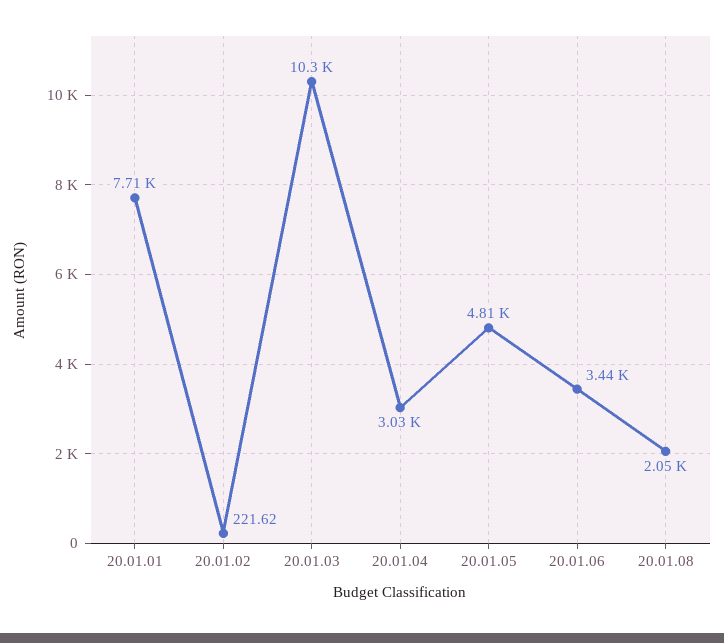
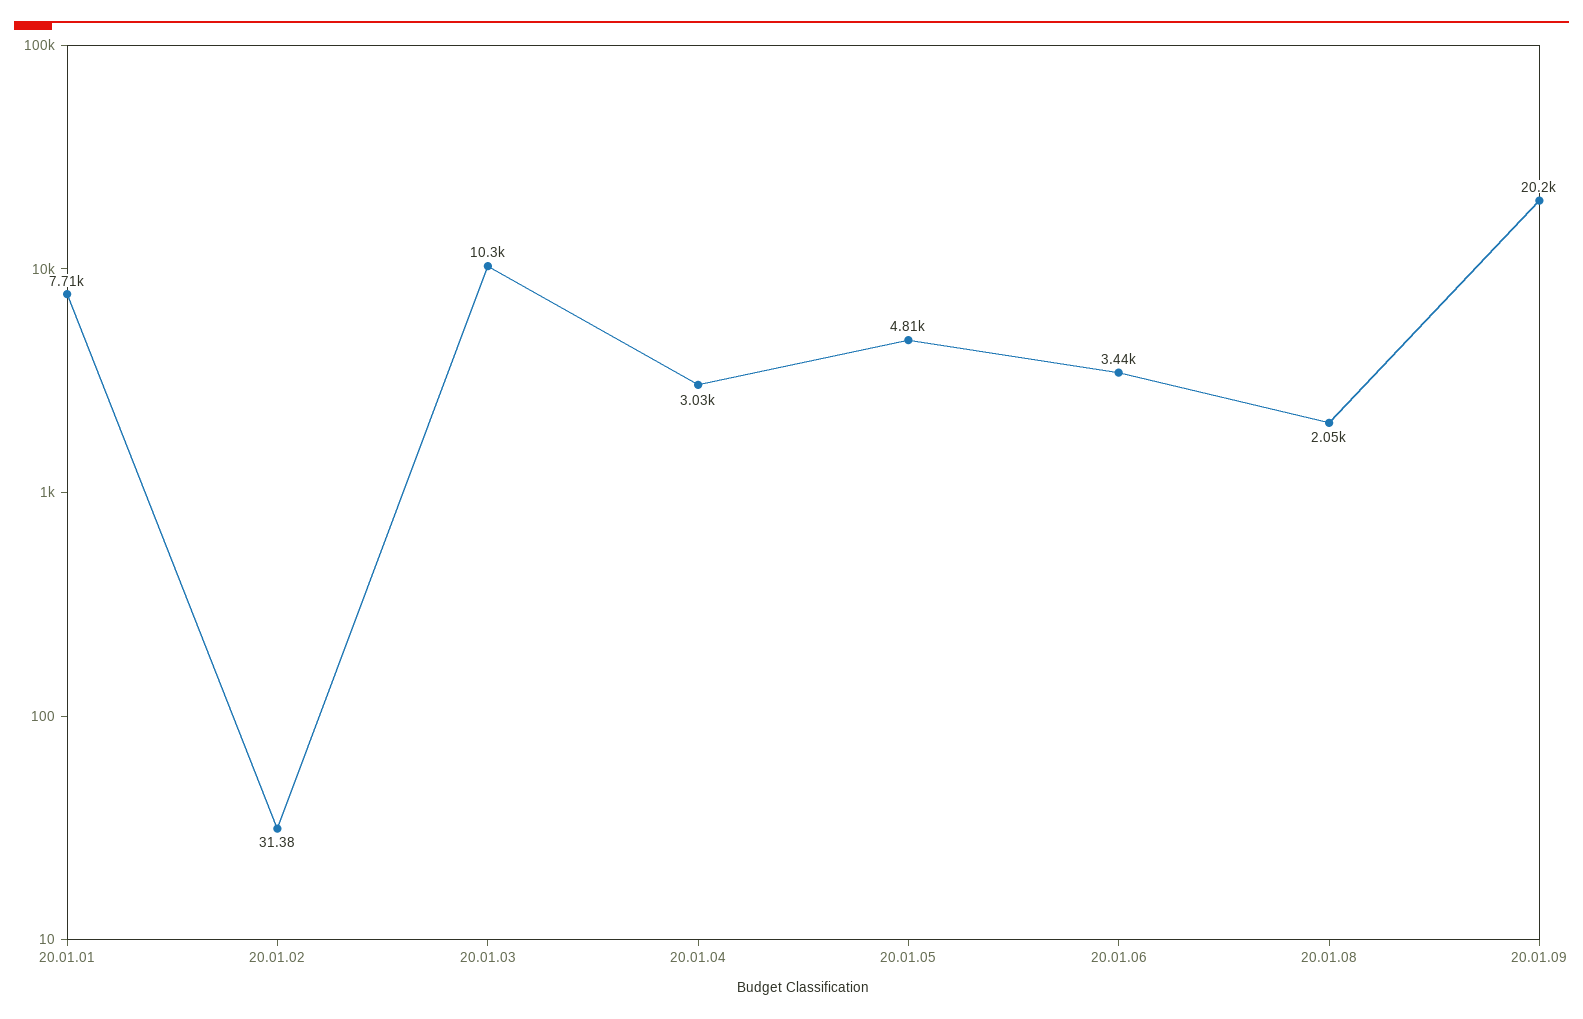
20.01.02: 221.62 -> 31.38
20.01.09: none -> 20200

